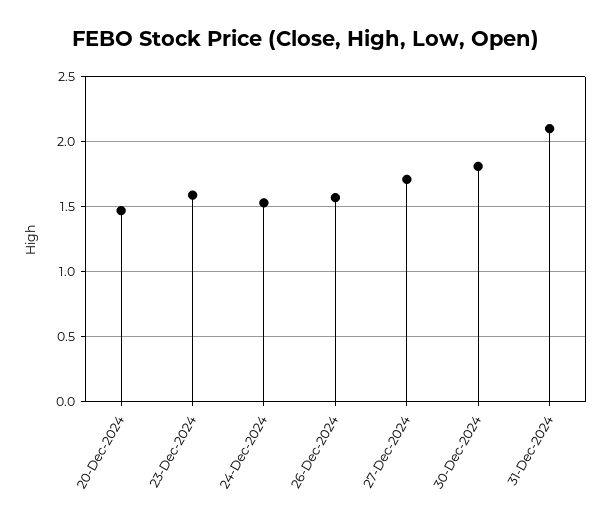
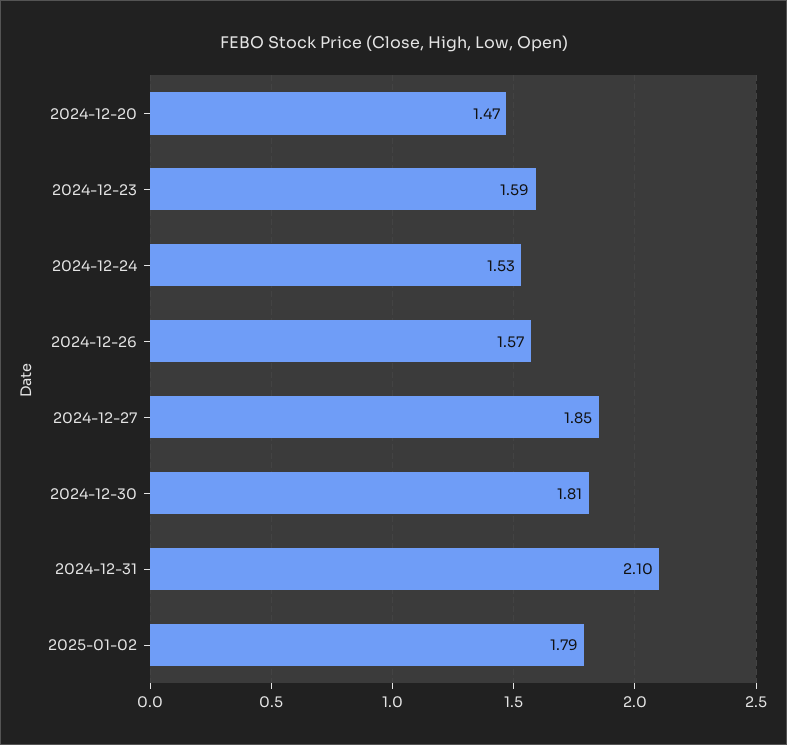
27-Dec-2024: 1.7 -> 1.85
2025-01-02: none -> 1.79

